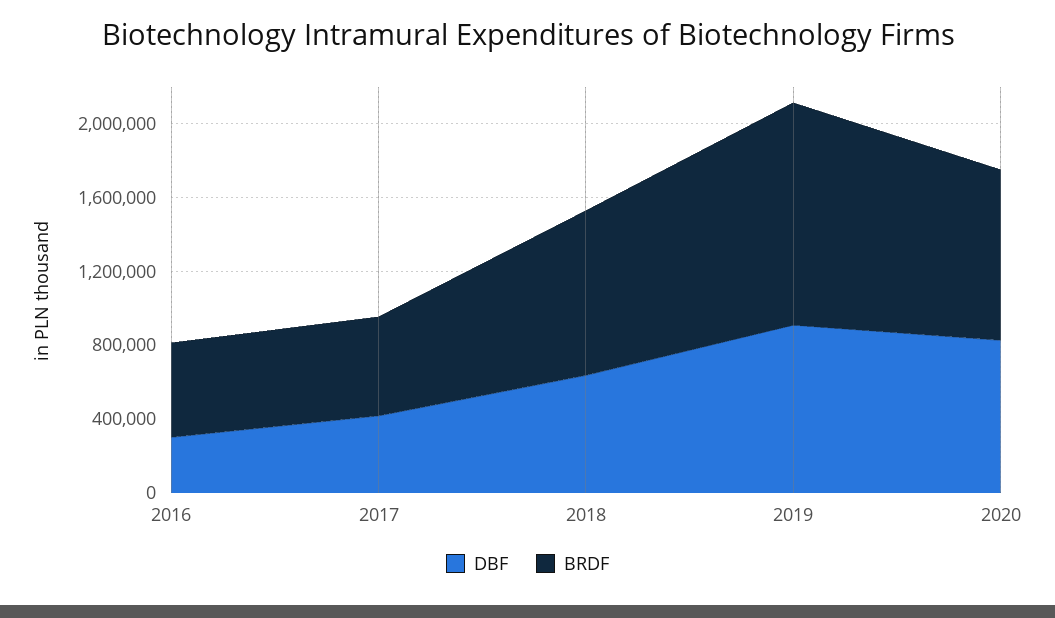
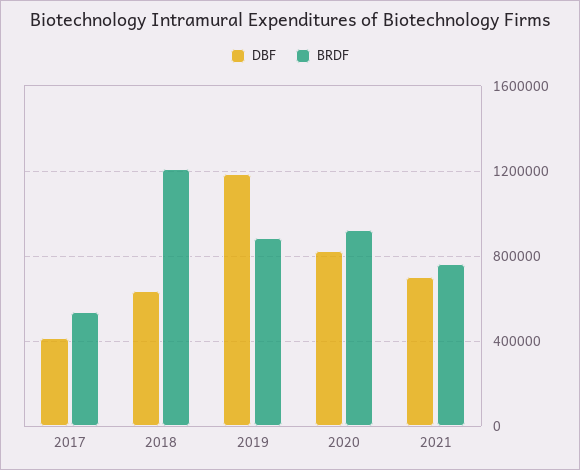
DBF, 2016: 300000 -> none
BRDF, 2016: 500000 -> none
BRDF, 2018: 900000 -> 1200000
DBF, 2019: 900000 -> 1200000
BRDF, 2019: 1200000 -> 900000
DBF, 2021: none -> 700000
BRDF, 2021: none -> 750000

